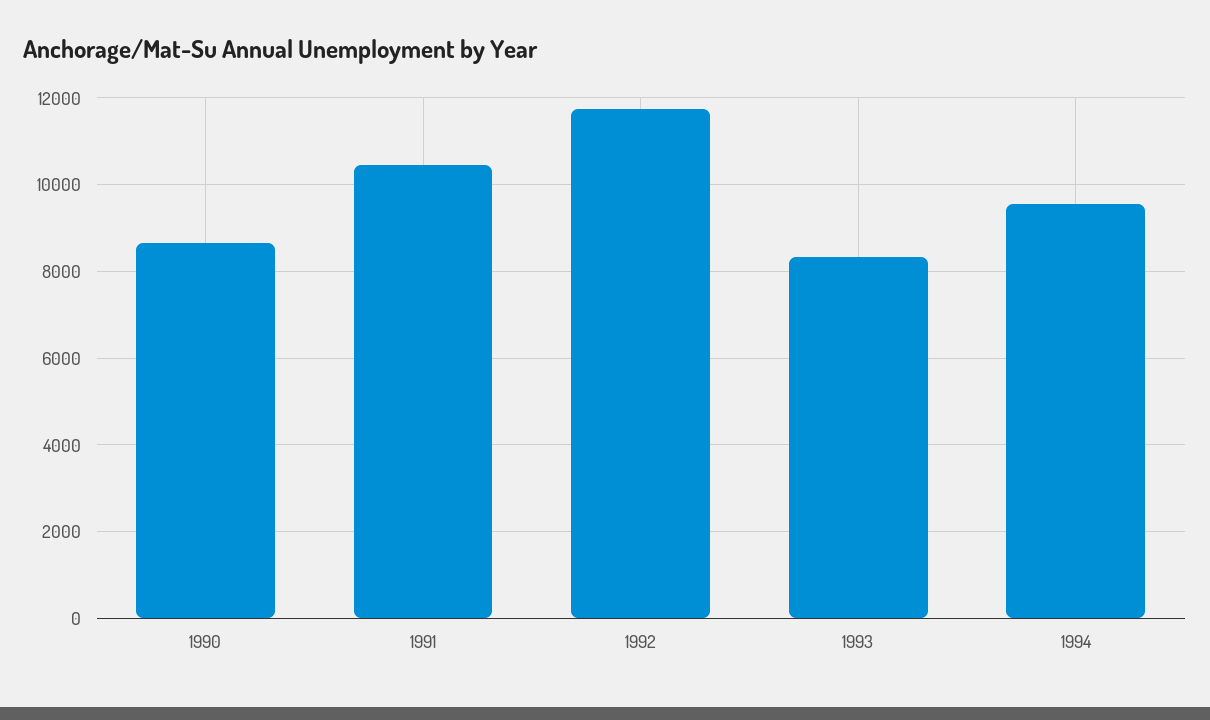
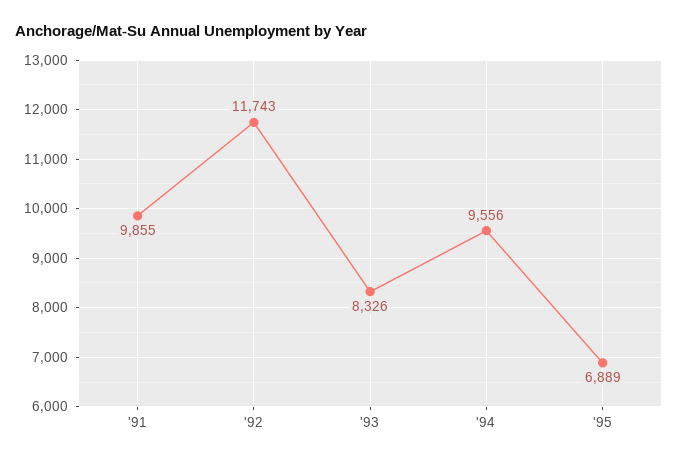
1990: 8600 -> none
1991: 10400 -> 9855
'95: none -> 6889

